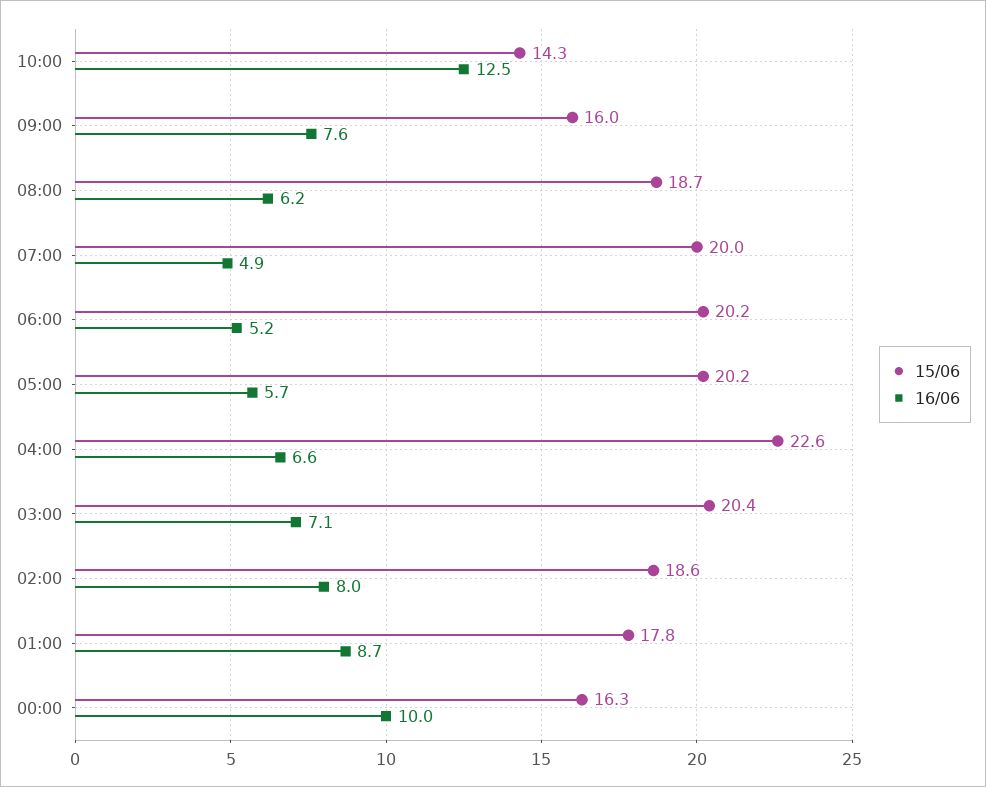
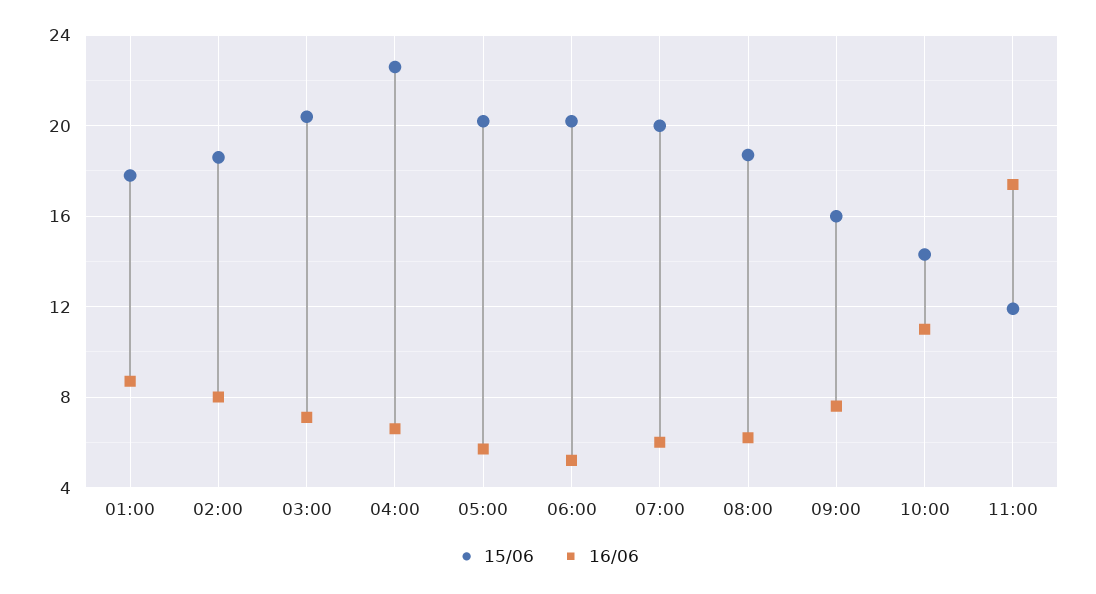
16/06, 10:00: 12.5 -> 11
16/06, 07:00: 4.9 -> 6
15/06, 00:00: 16.3 -> none
16/06, 00:00: 10 -> none
15/06, 11:00: none -> 12
16/06, 11:00: none -> 17.5

